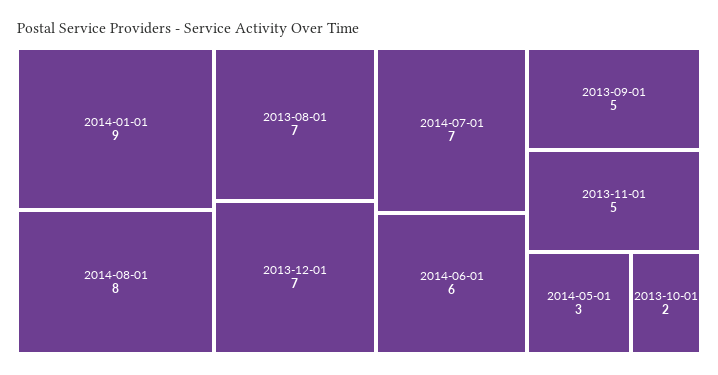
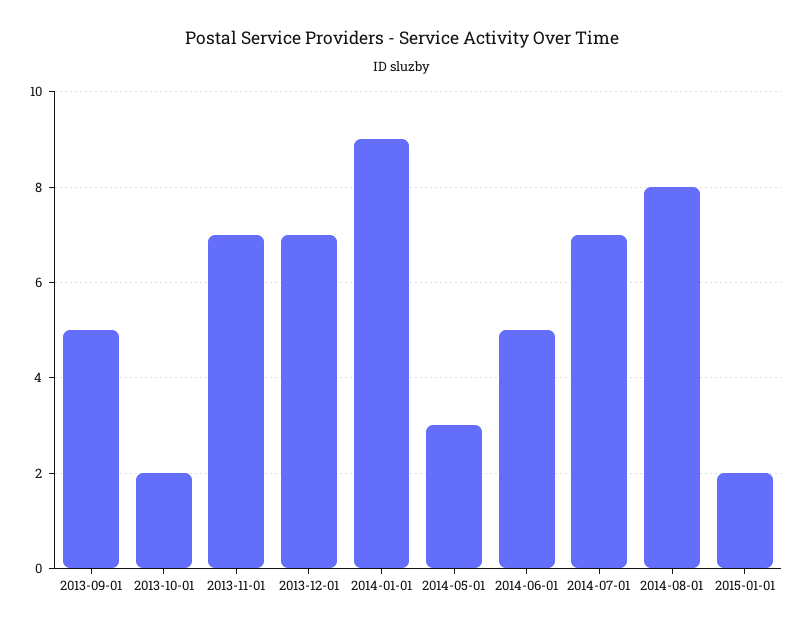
2013-08-01: 7 -> none
2014-06-01: 6 -> 5
2013-11-01: 5 -> 7
2015-01-01: none -> 2

